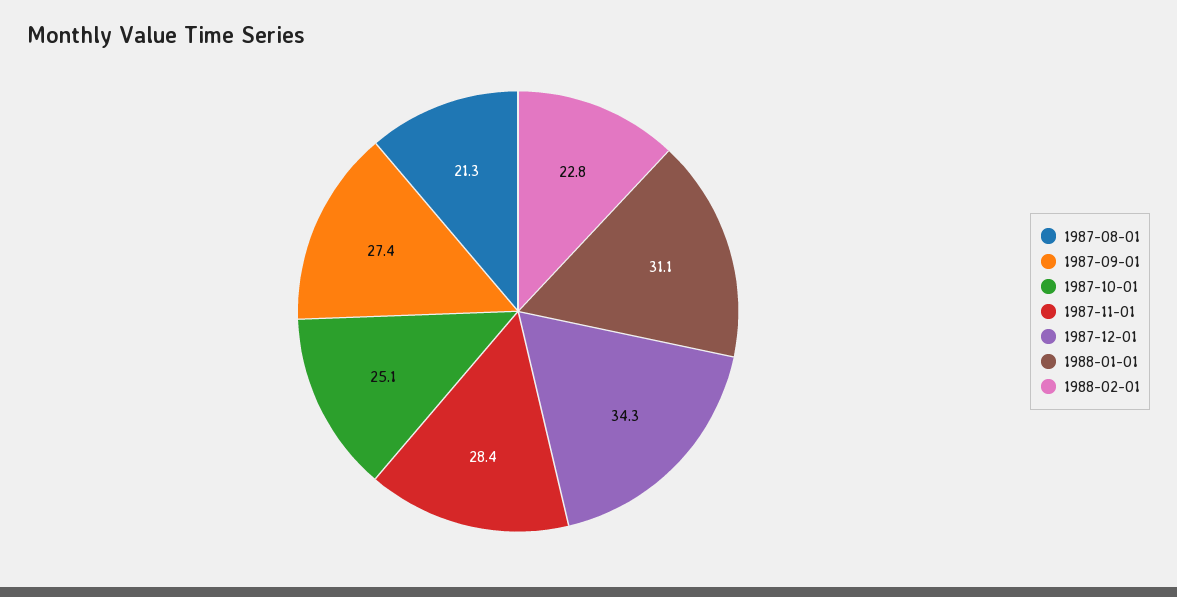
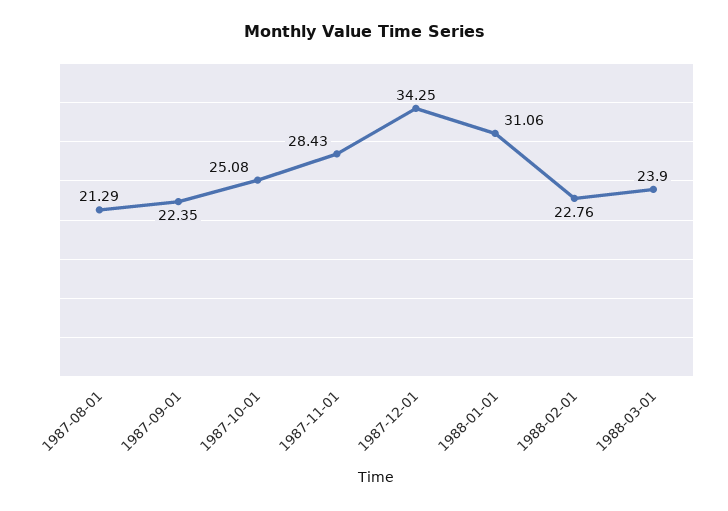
1987-09-01: 27.4 -> 22.35
1988-03-01: none -> 23.9

